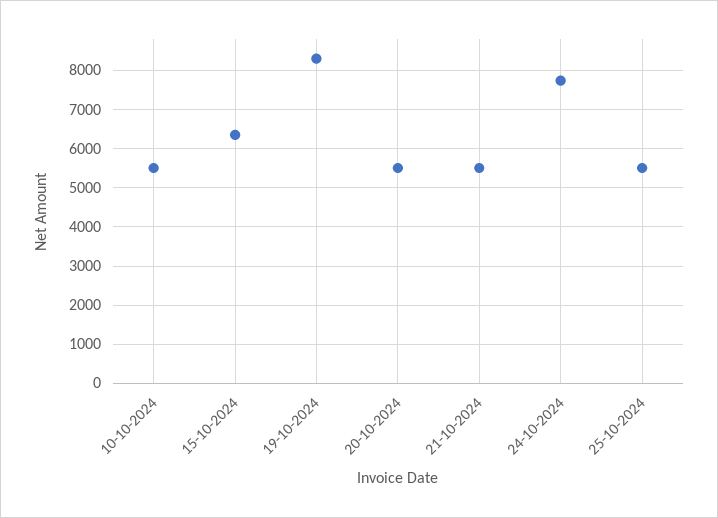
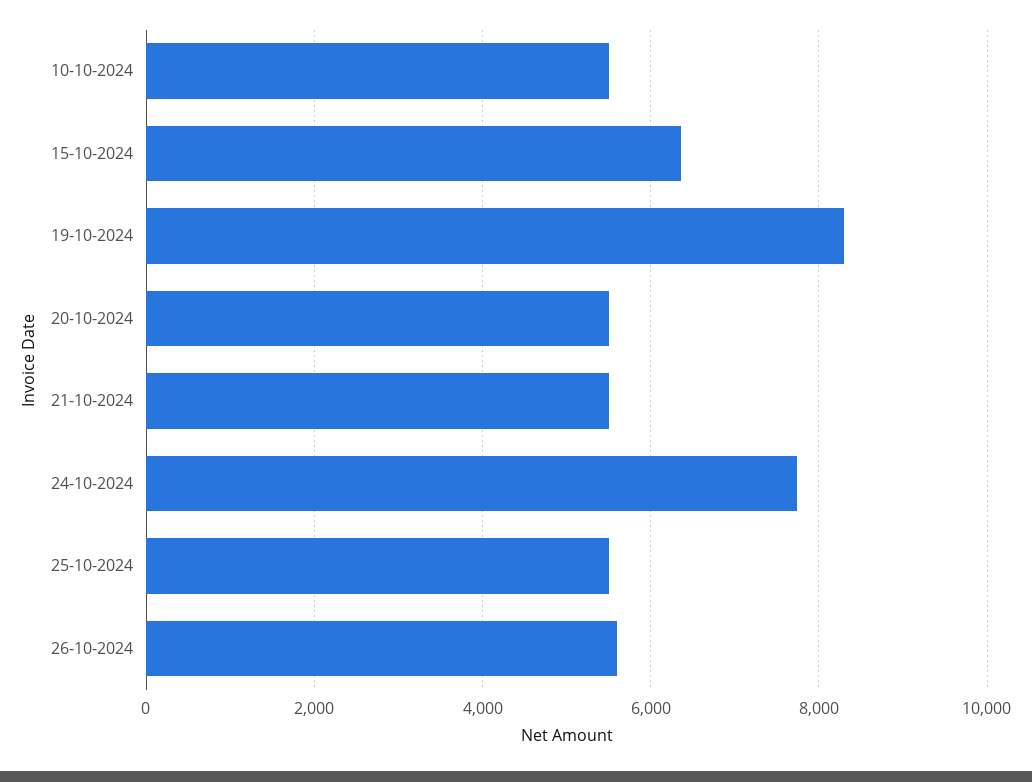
26-10-2024: none -> 5600

